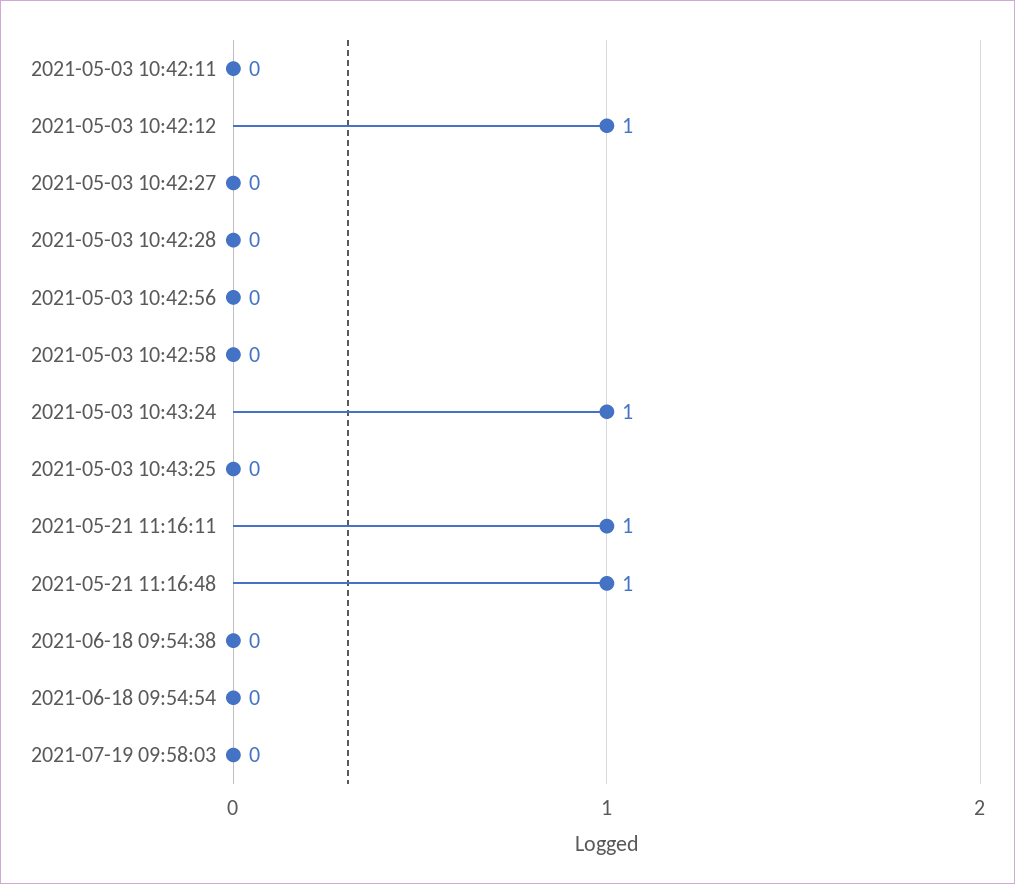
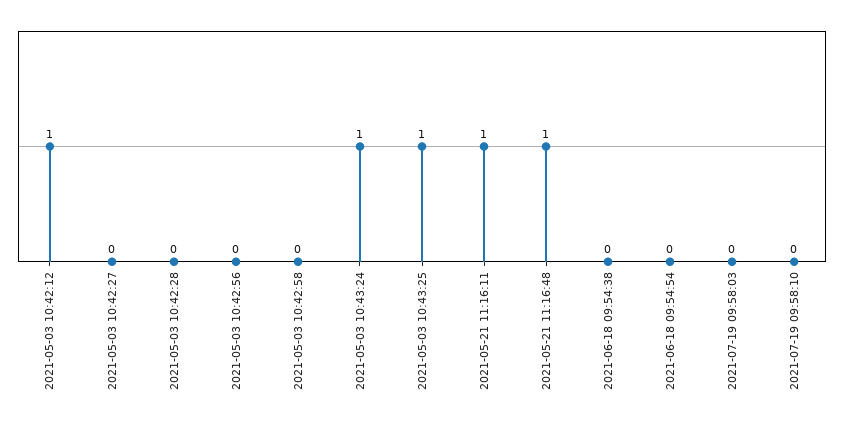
2021-05-03 10:42:11: 0 -> none
2021-05-03 10:43:25: 0 -> 1
2021-07-19 09:58:10: none -> 0

